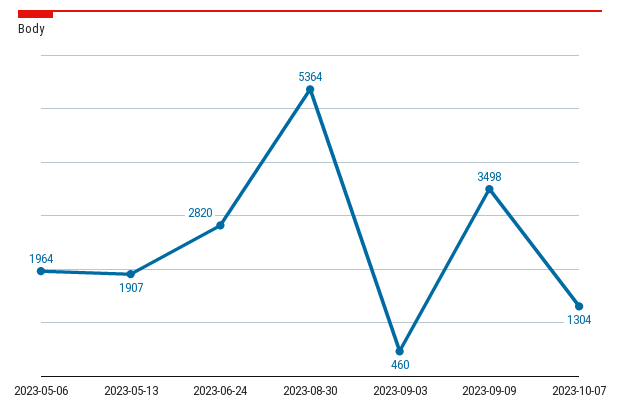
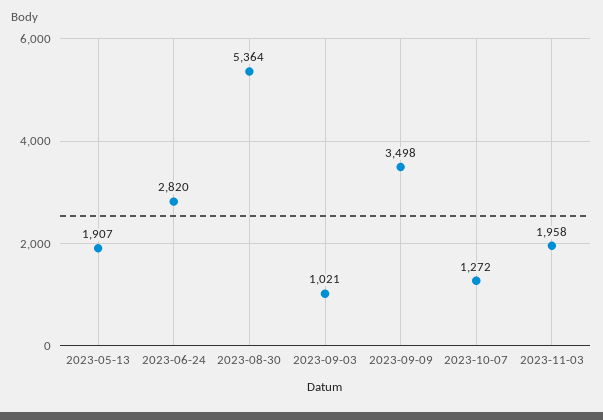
2023-05-06: 1964 -> none
2023-09-03: 460 -> 1021
2023-10-07: 1304 -> 1272
2023-11-03: none -> 1958

